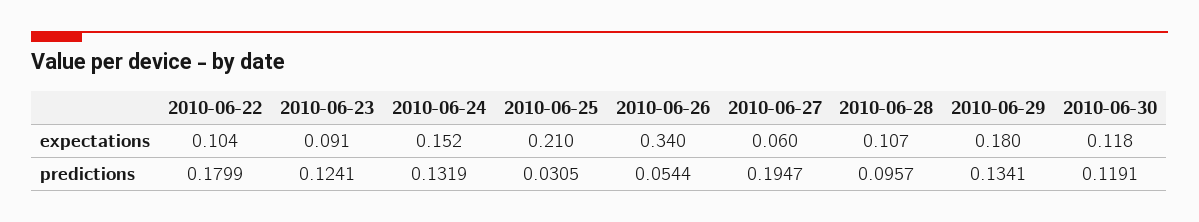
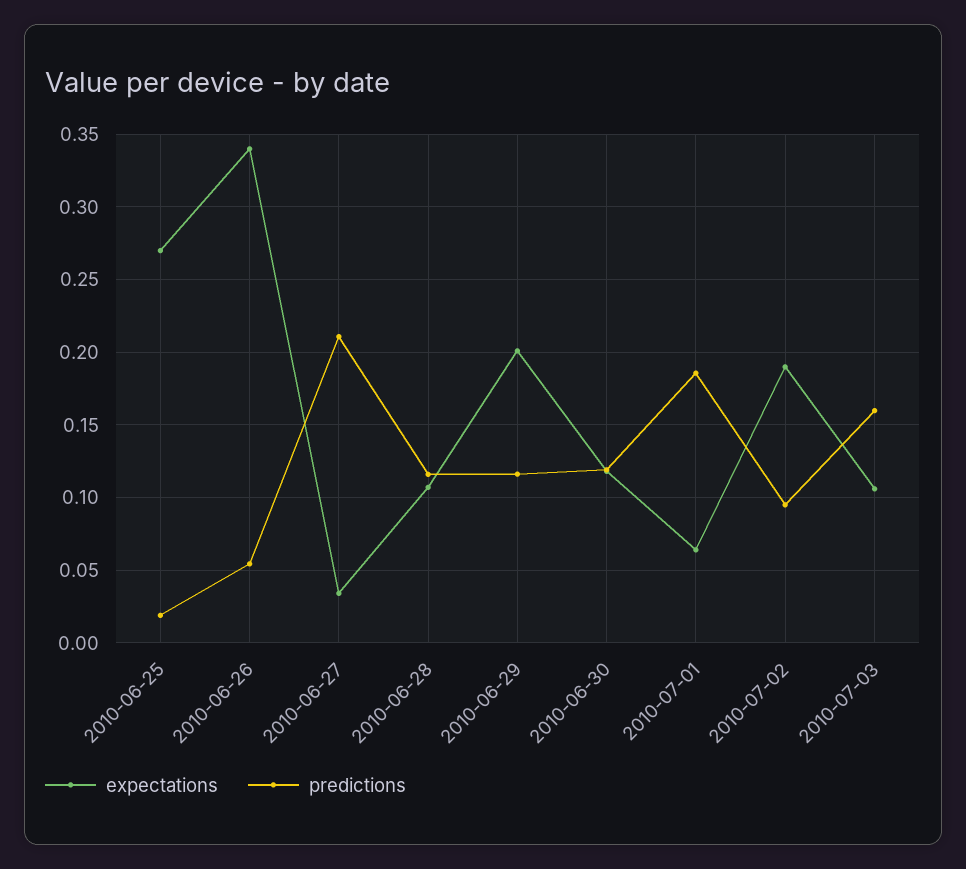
expectations, 2010-06-22: 0.104 -> none
expectations, 2010-06-23: 0.091 -> none
expectations, 2010-06-24: 0.152 -> none
expectations, 2010-06-25: 0.21 -> 0.27
expectations, 2010-06-27: 0.06 -> 0.035
expectations, 2010-06-29: 0.18 -> 0.2
predictions, 2010-06-22: 0.1799 -> none
predictions, 2010-06-23: 0.1241 -> none
predictions, 2010-06-24: 0.1319 -> none
predictions, 2010-06-25: 0.0305 -> 0.02
predictions, 2010-06-27: 0.1947 -> 0.21
predictions, 2010-06-28: 0.0957 -> 0.115
predictions, 2010-06-29: 0.1341 -> 0.115
expectations, 2010-07-01: none -> 0.065
predictions, 2010-07-01: none -> 0.185
expectations, 2010-07-02: none -> 0.19
predictions, 2010-07-02: none -> 0.095
expectations, 2010-07-03: none -> 0.105
predictions, 2010-07-03: none -> 0.16

